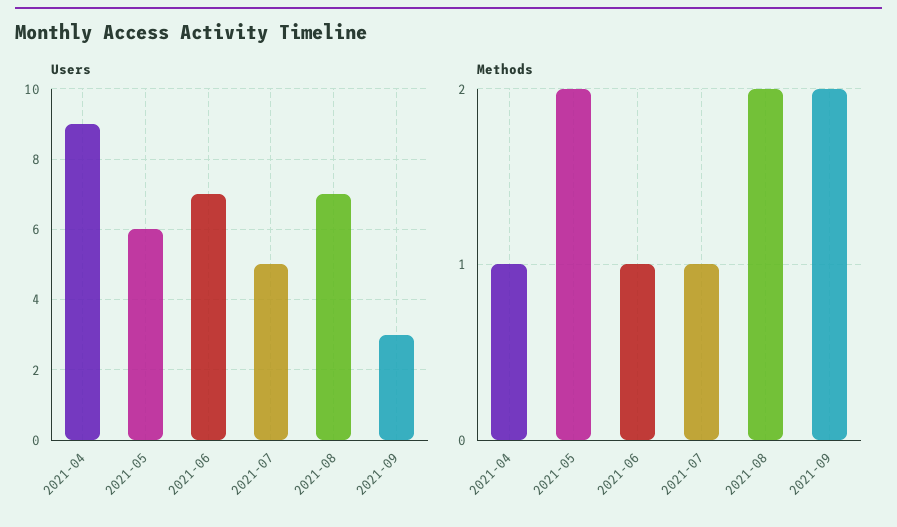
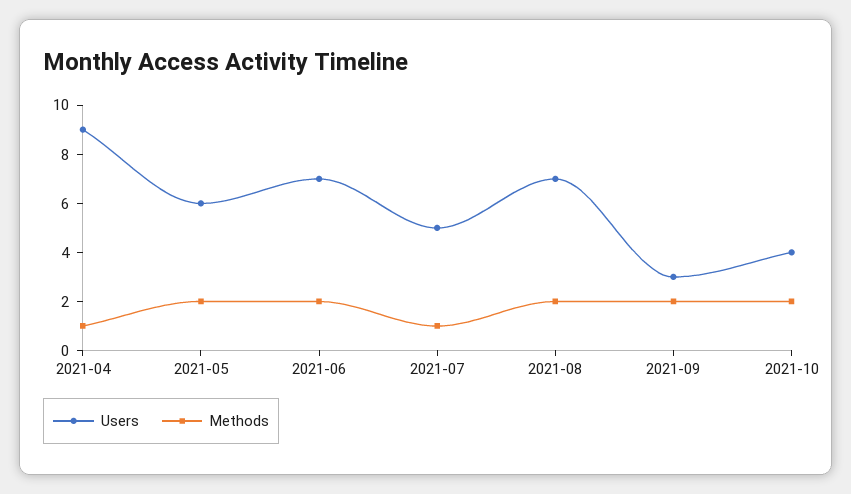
Methods, 2021-06: 1 -> 2
Users, 2021-10: none -> 4
Methods, 2021-10: none -> 2

